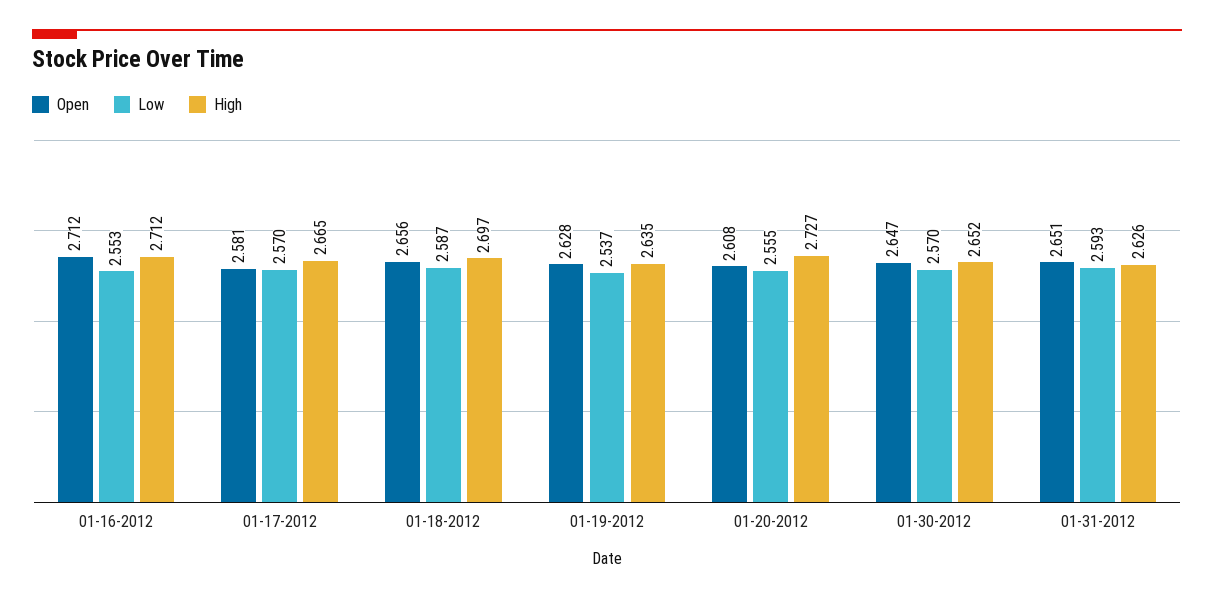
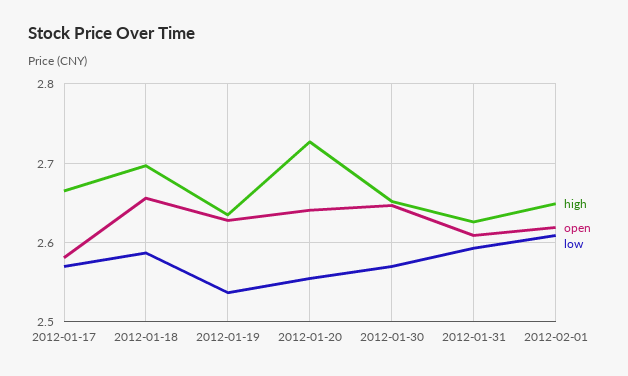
Open, 01-16-2012: 2.712 -> none
Low, 01-16-2012: 2.553 -> none
High, 01-16-2012: 2.712 -> none
Open, 01-20-2012: 2.608 -> 2.64
Open, 01-31-2012: 2.651 -> 2.61
High, 2012-02-01: none -> 2.65
Open, 2012-02-01: none -> 2.62
Low, 2012-02-01: none -> 2.61

